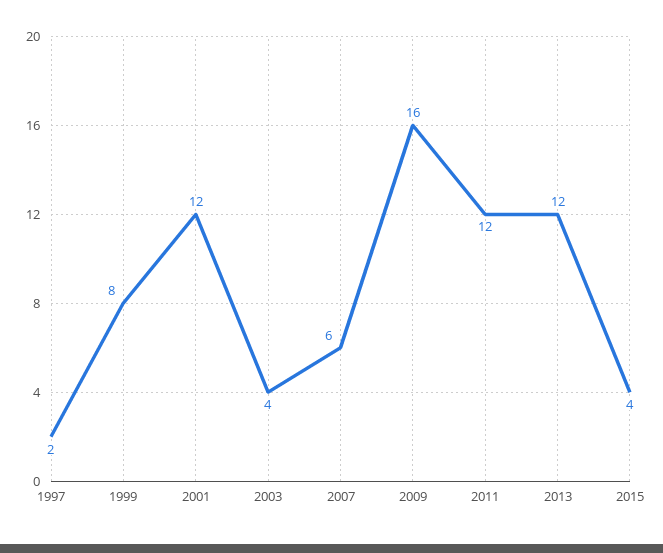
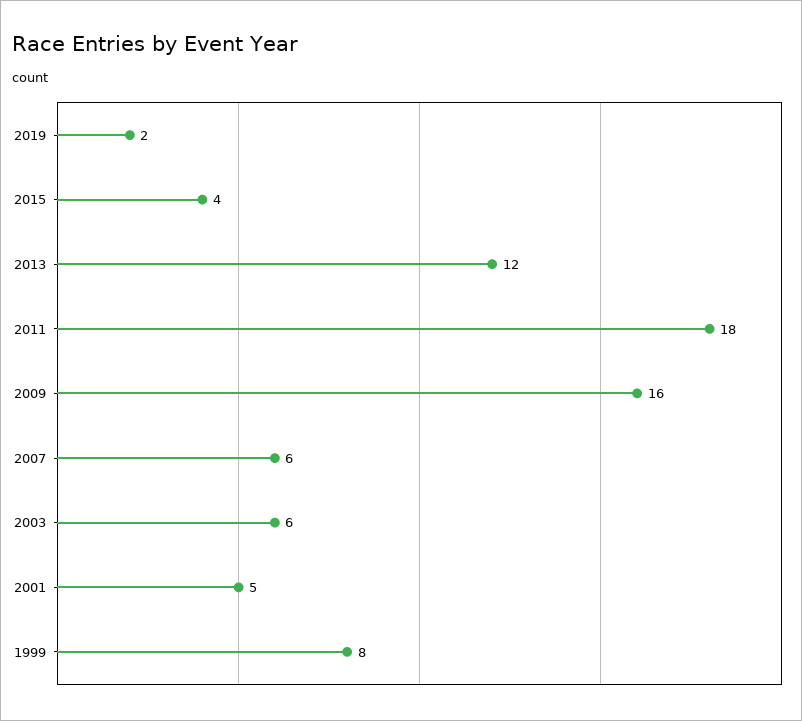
1997: 2 -> none
2001: 12 -> 5
2003: 4 -> 6
2011: 12 -> 18
2019: none -> 2

